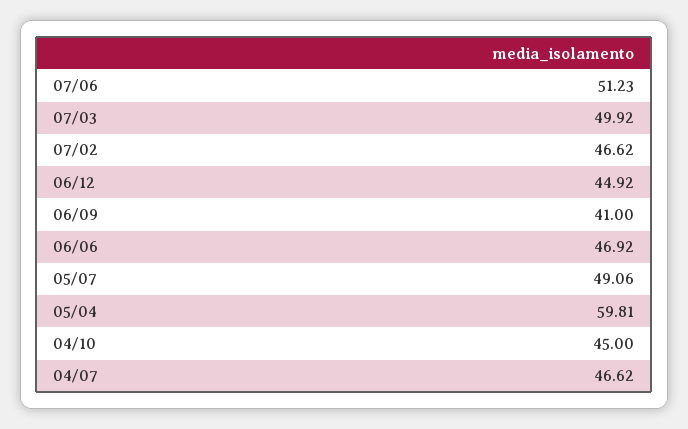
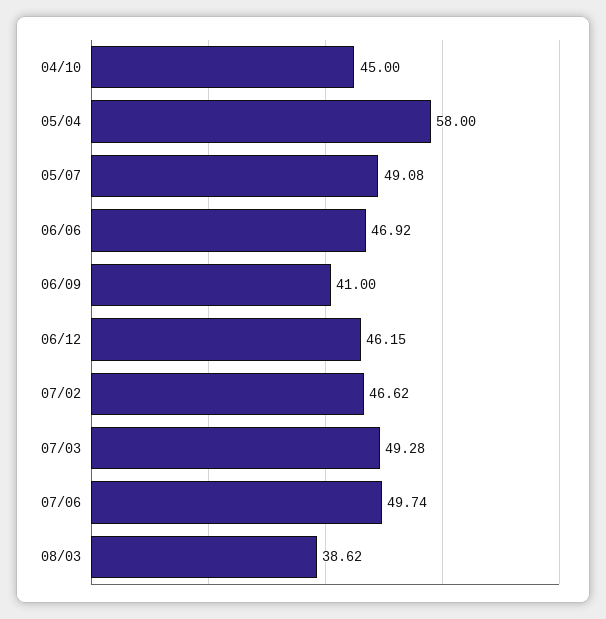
07/06: 51.23 -> 49.74
07/03: 49.92 -> 49.28
06/12: 44.92 -> 46.15
05/07: 49.06 -> 49.08
05/04: 59.81 -> 58
04/07: 46.62 -> none
08/03: none -> 38.62

